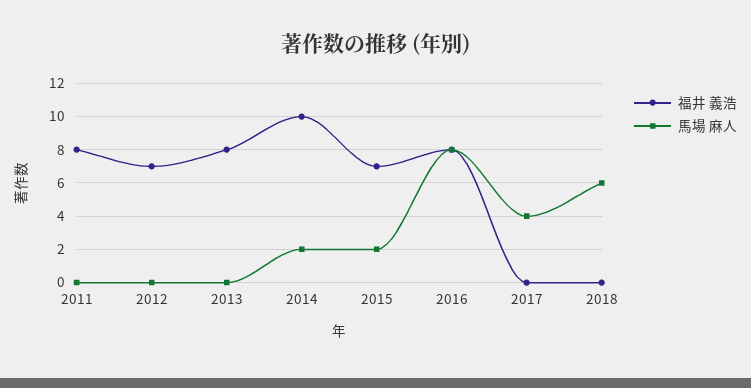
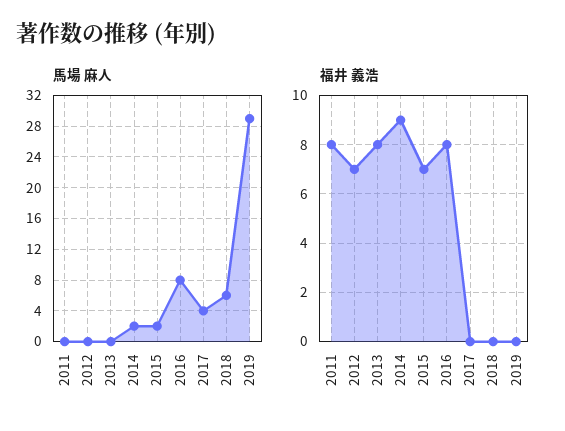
福井 義浩, 2014: 10 -> 9
馬場 麻人, 2019: none -> 29
福井 義浩, 2019: none -> 0

